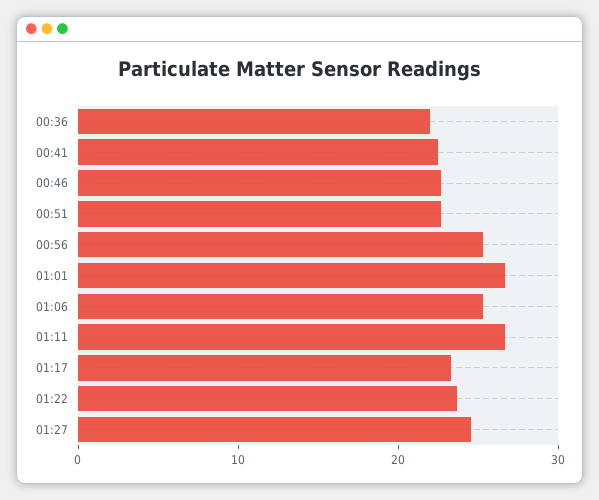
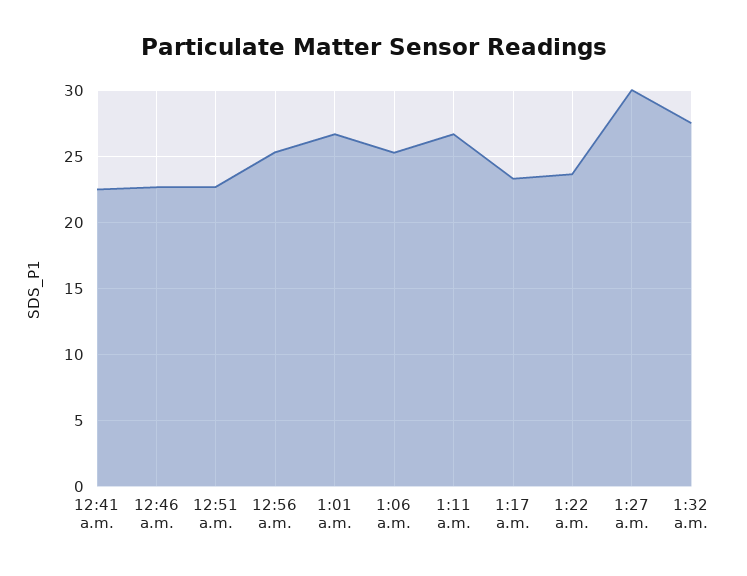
00:36: 22 -> none
01:27: 24 -> 30
1:32 a.m.: none -> 27.5

